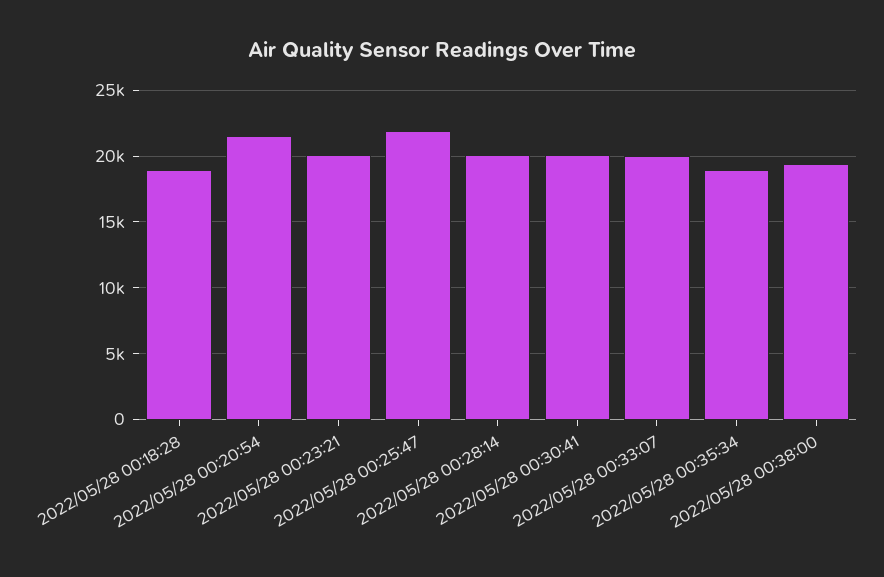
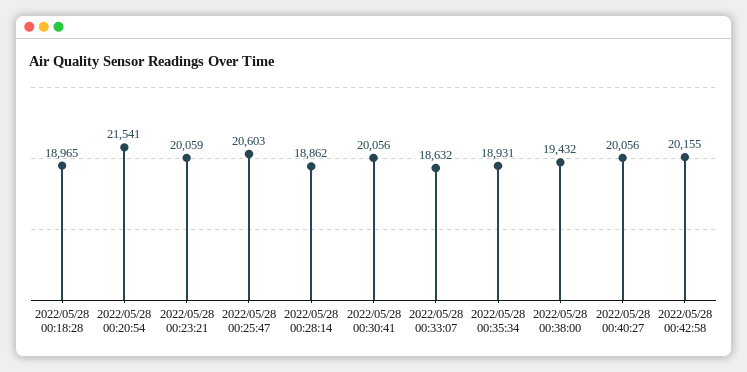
2022/05/28 00:25:47: 22000 -> 20603
2022/05/28 00:28:14: 20000 -> 18862
2022/05/28 00:33:07: 20000 -> 18632
2022/05/28 00:40:27: none -> 20056
2022/05/28 00:42:58: none -> 20155

